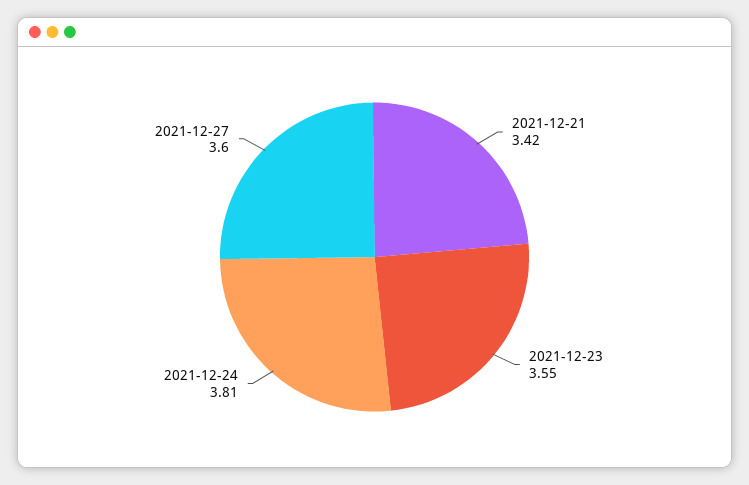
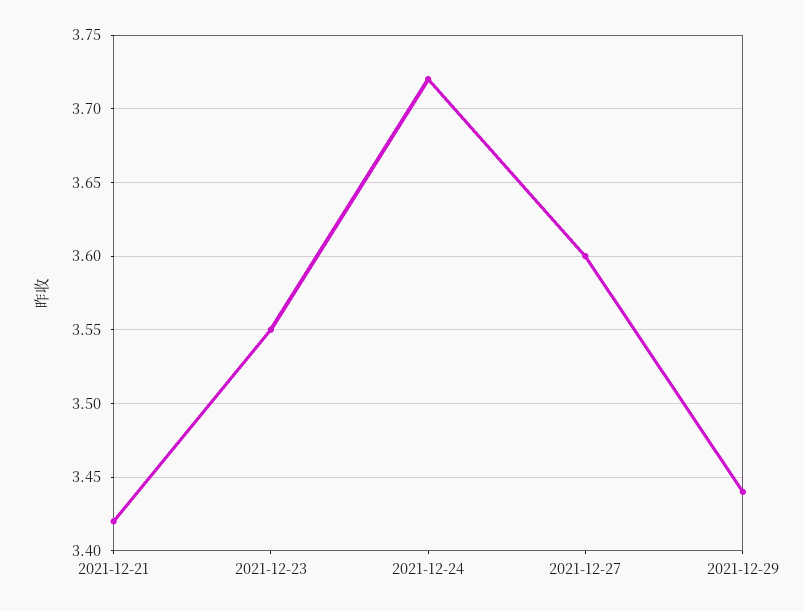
2021-12-24: 3.81 -> 3.72
2021-12-29: none -> 3.44

